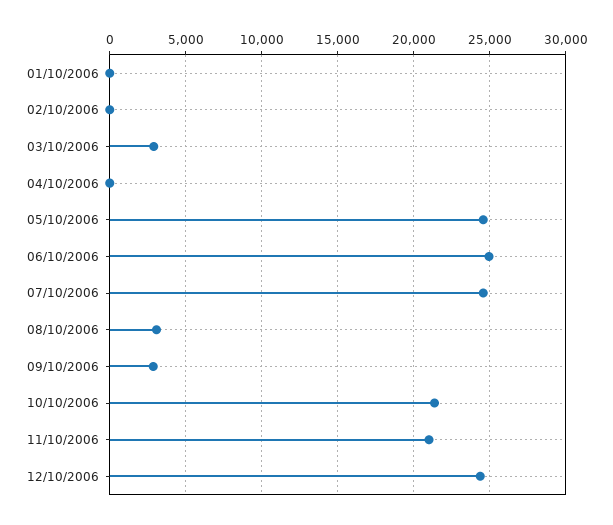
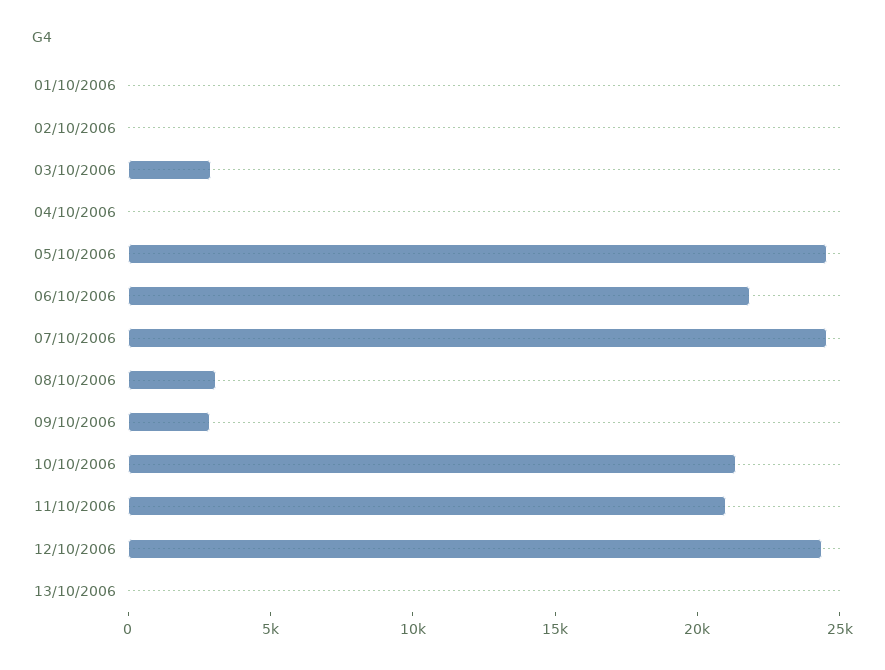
06/10/2006: 25000 -> 22000
13/10/2006: none -> 0

